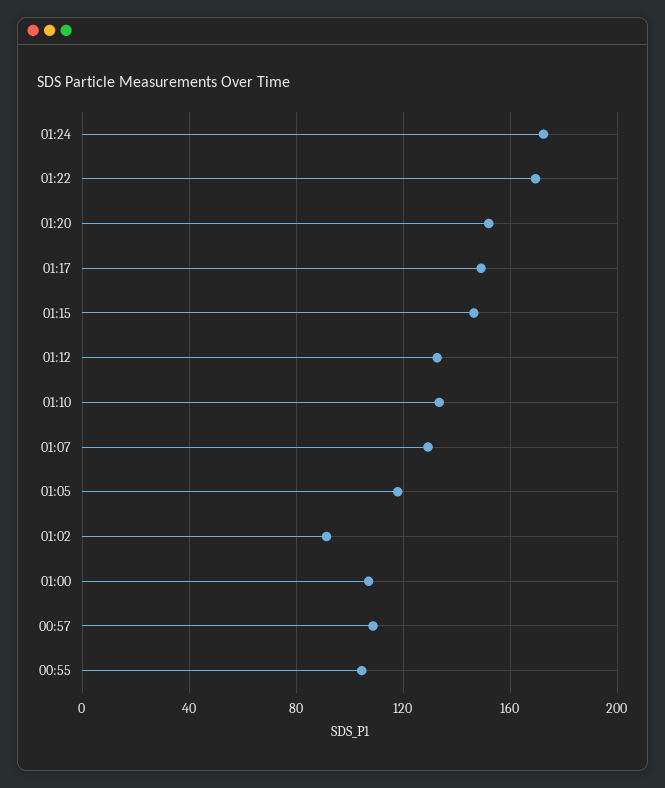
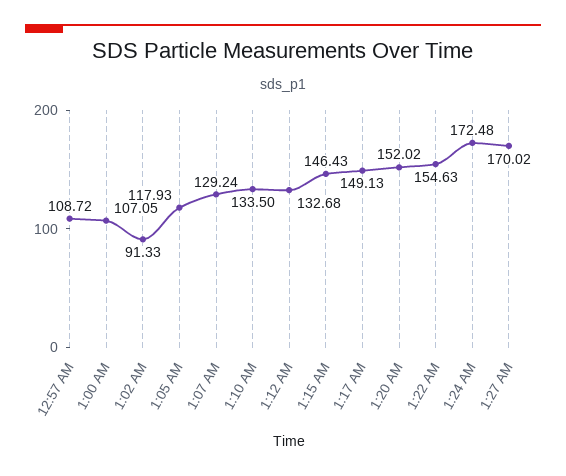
01:22: 170 -> 154.63
00:55: 105 -> none
1:27 AM: none -> 170.02

